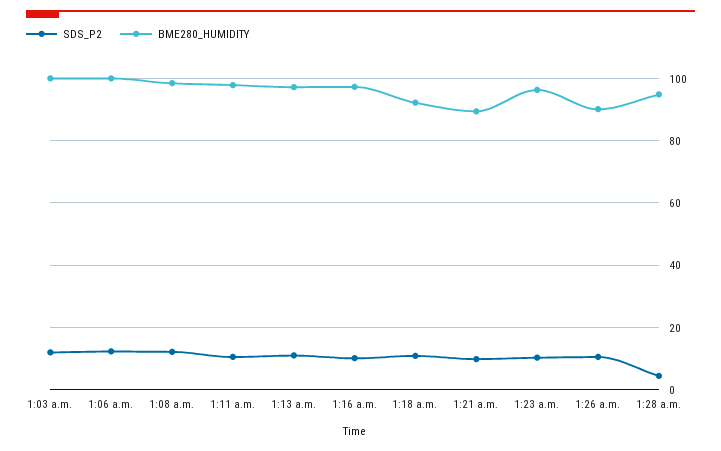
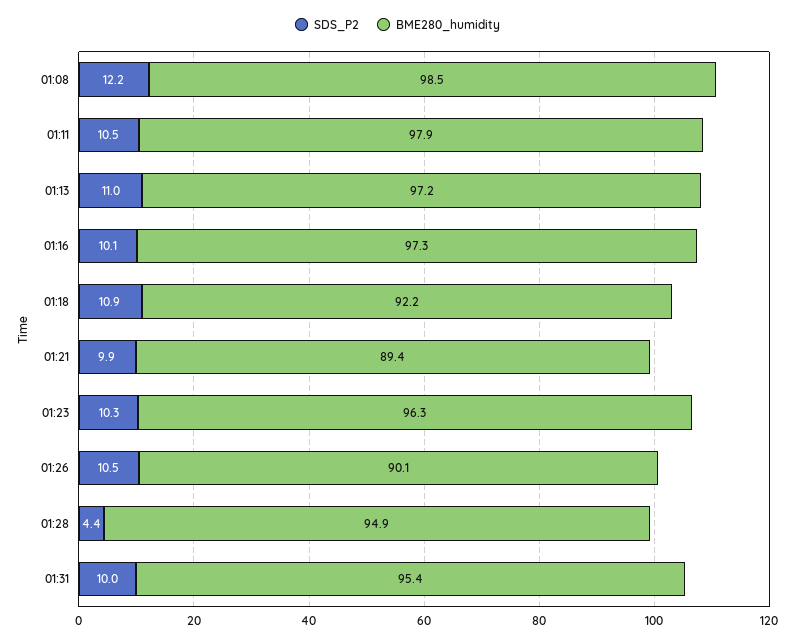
SDS_P2, 1:03 a.m.: 12 -> none
BME280_HUMIDITY, 1:03 a.m.: 100 -> none
SDS_P2, 1:06 a.m.: 12 -> none
BME280_HUMIDITY, 1:06 a.m.: 100 -> none
SDS_P2, 01:31: none -> 10
BME280_HUMIDITY, 01:31: none -> 95.4

